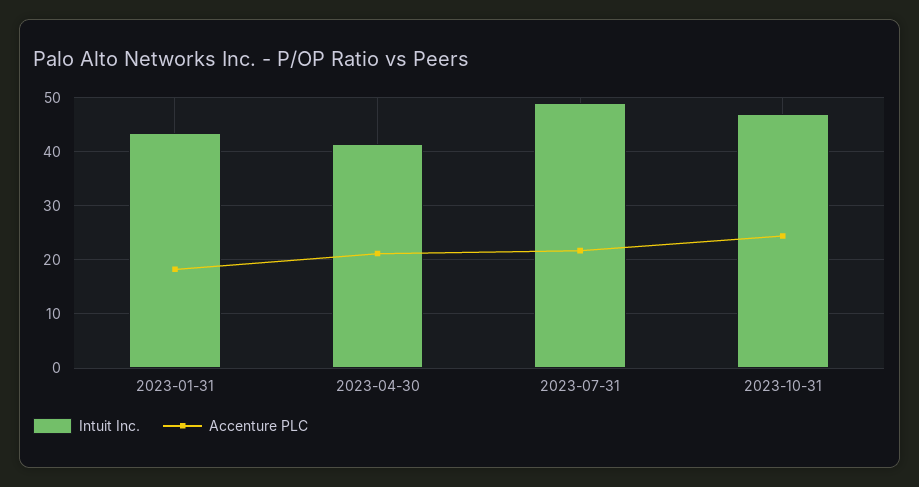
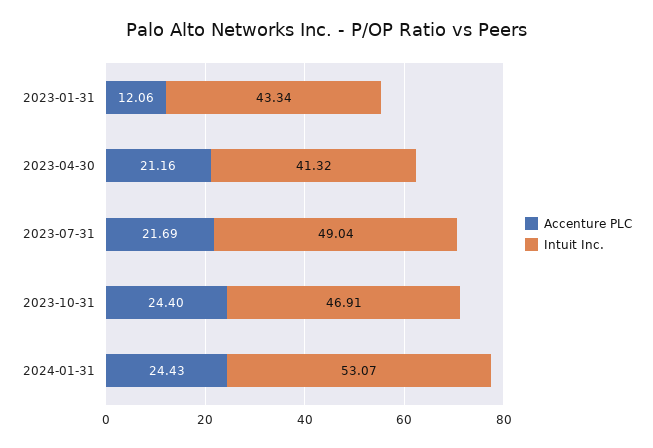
Accenture PLC, 2023-01-31: 18 -> 12.06
Accenture PLC, 2024-01-31: none -> 24.43
Intuit Inc., 2024-01-31: none -> 53.07

